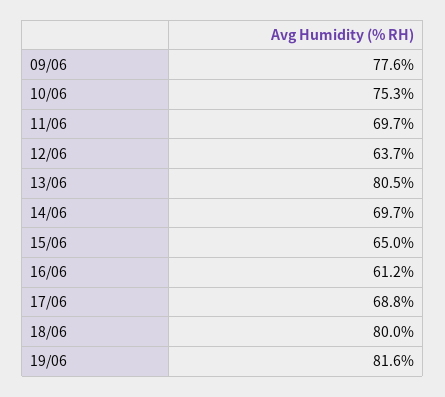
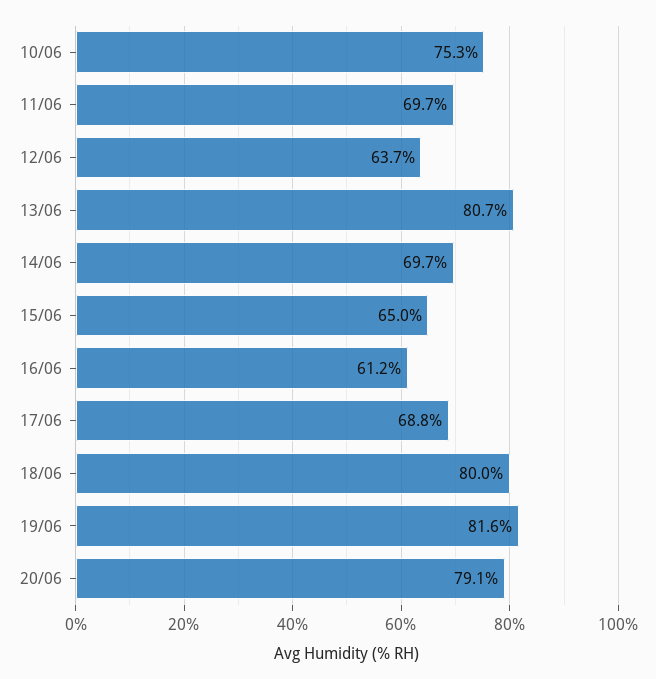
09/06: 77.6 -> none
13/06: 80.5 -> 80.7
20/06: none -> 79.1

